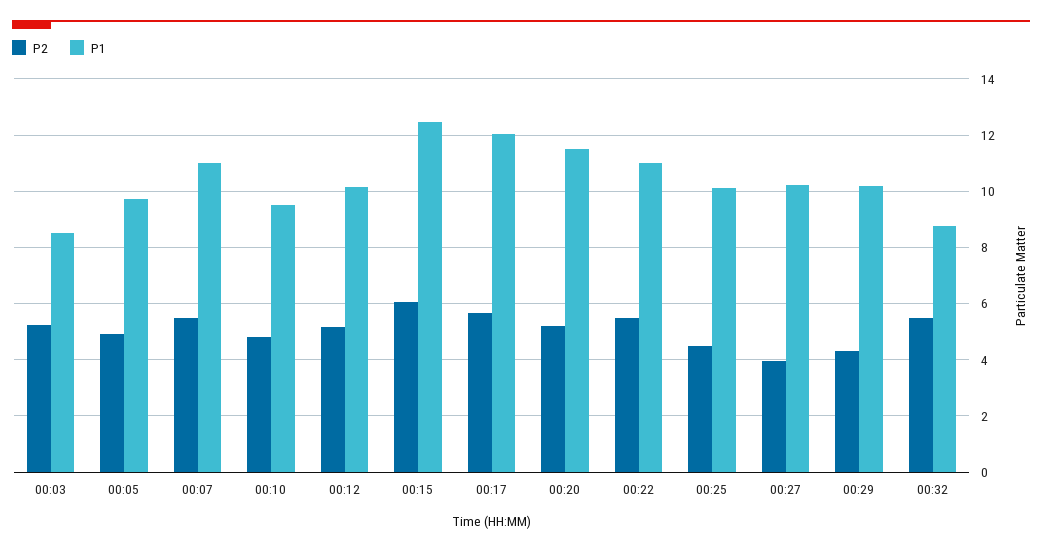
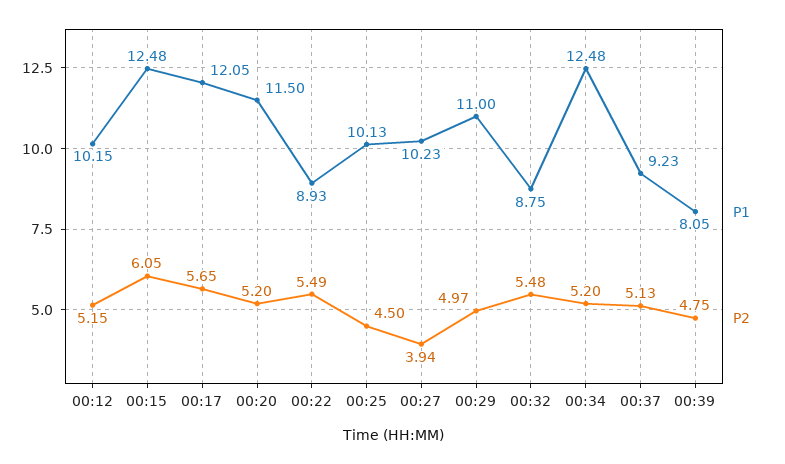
P2, 00:03: 5.25 -> none
P1, 00:03: 8.5 -> none
P2, 00:05: 5 -> none
P1, 00:05: 9.75 -> none
P2, 00:07: 5.5 -> none
P1, 00:07: 11 -> none
P2, 00:10: 4.75 -> none
P1, 00:10: 9.5 -> none
P1, 00:22: 11 -> 8.93
P2, 00:29: 4.25 -> 4.97
P1, 00:29: 10.25 -> 11
P1, 00:34: none -> 12.48
P2, 00:34: none -> 5.2
P1, 00:37: none -> 9.23
P2, 00:37: none -> 5.13
P1, 00:39: none -> 8.05
P2, 00:39: none -> 4.75

